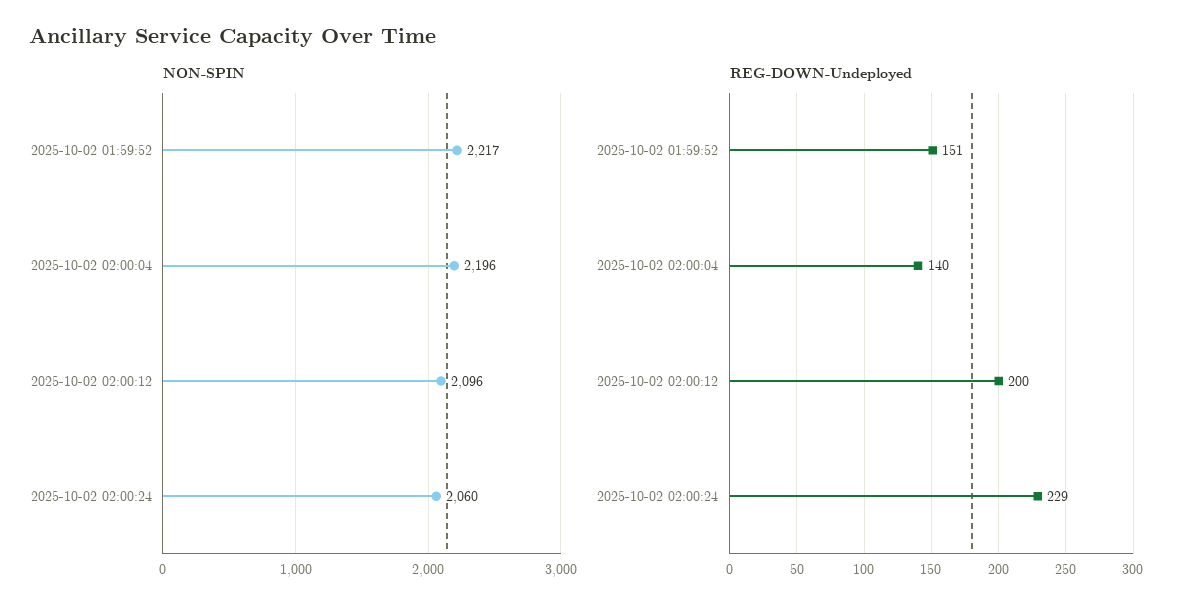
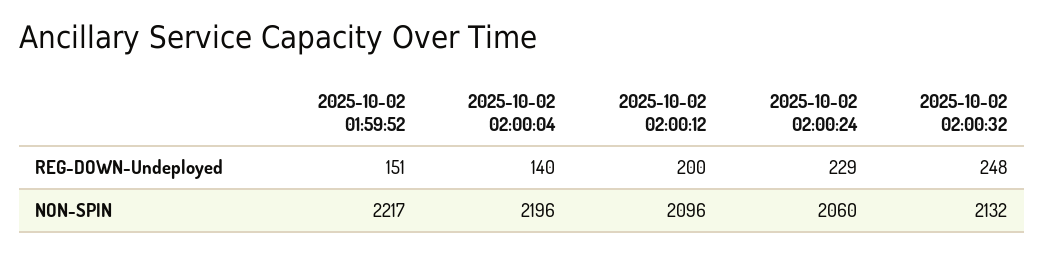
REG-DOWN-Undeployed, 2025-10-02 02:00:32: none -> 248
NON-SPIN, 2025-10-02 02:00:32: none -> 2132

